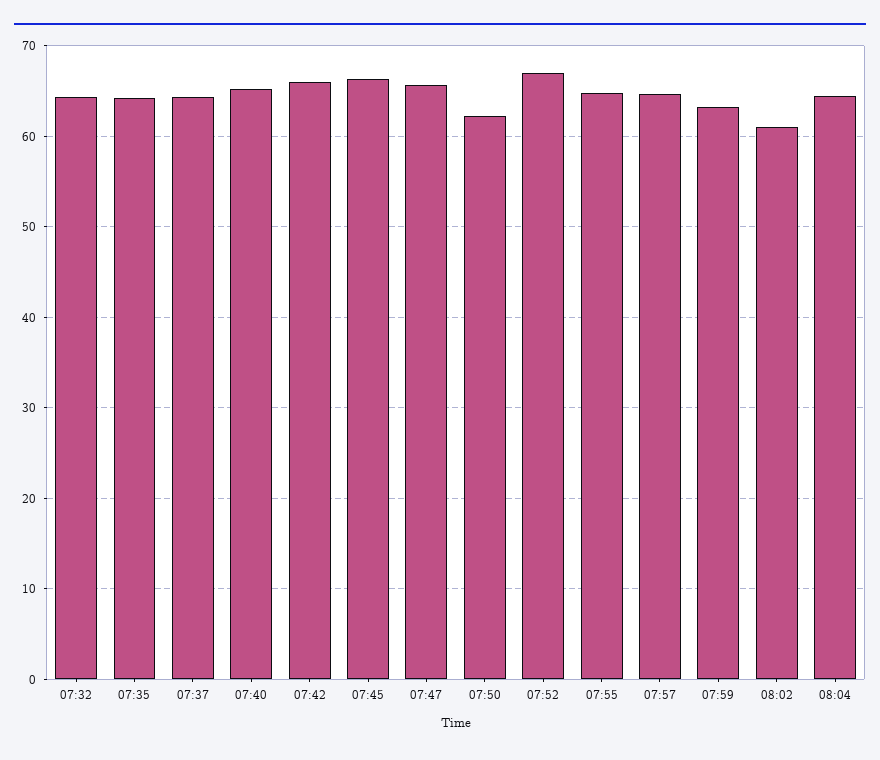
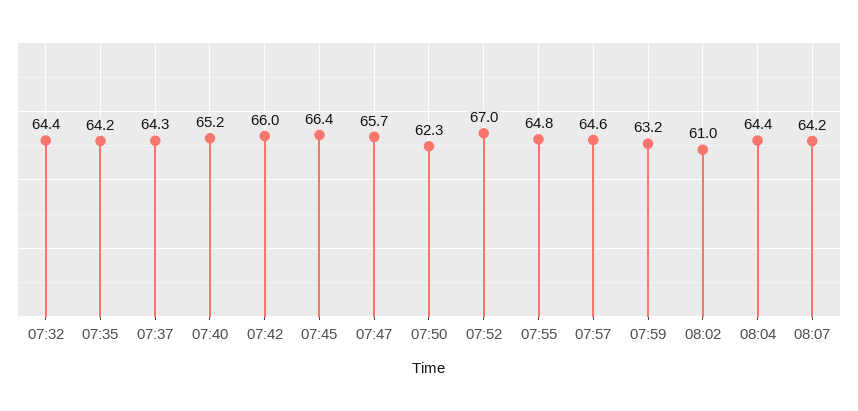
08:07: none -> 64.2

